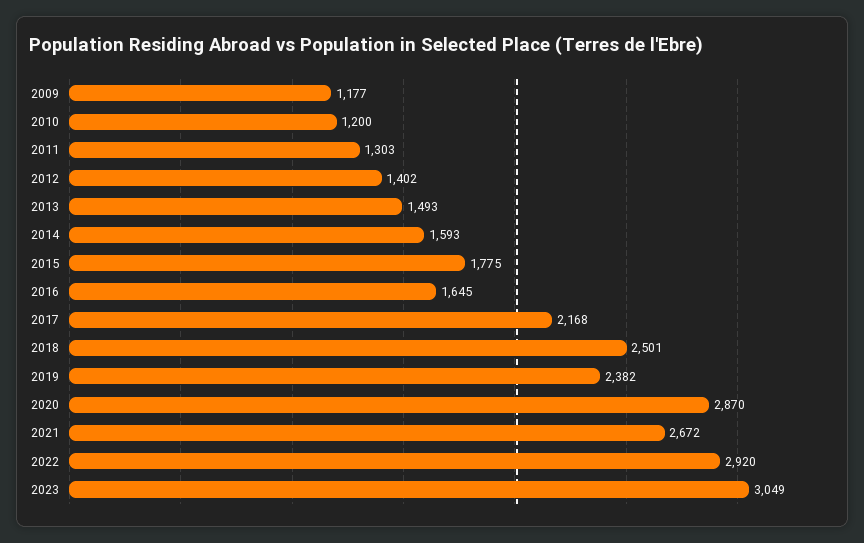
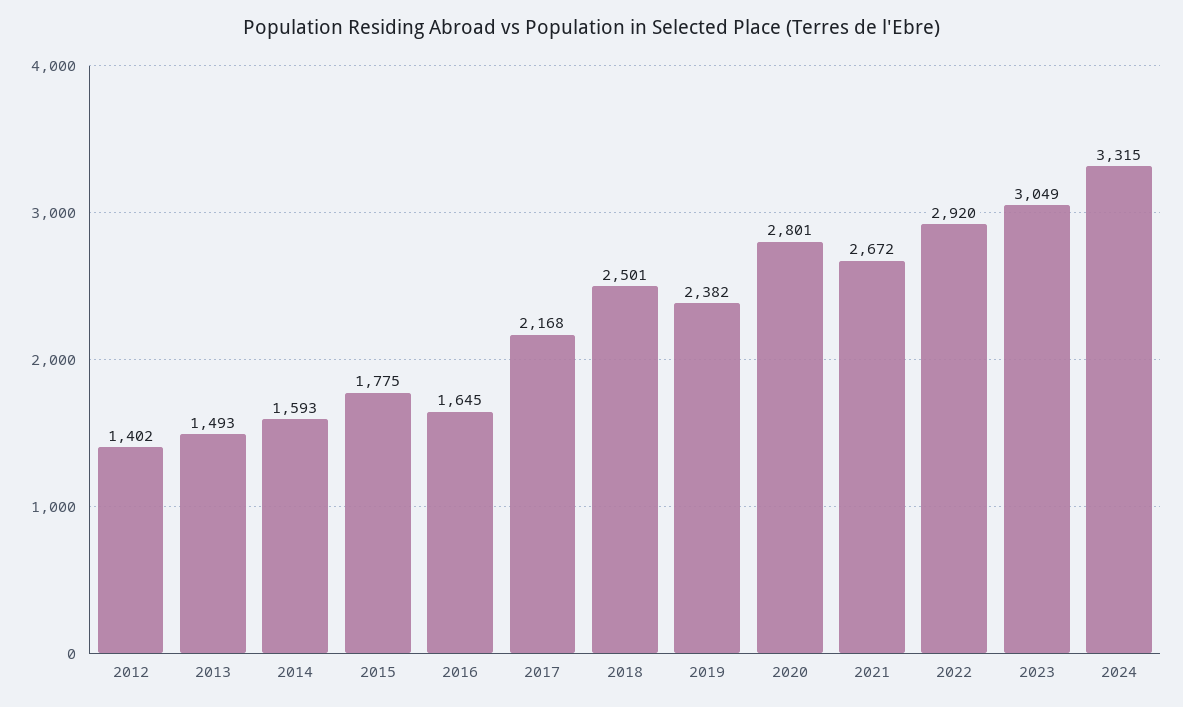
2009: 1177 -> none
2010: 1200 -> none
2011: 1303 -> none
2020: 2870 -> 2801
2024: none -> 3315

